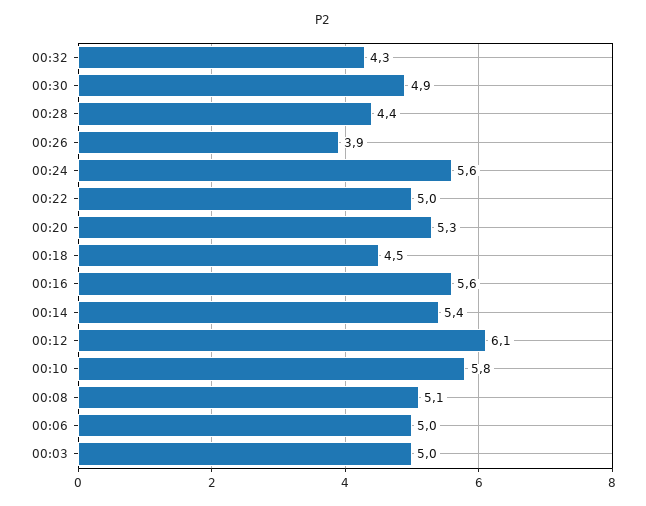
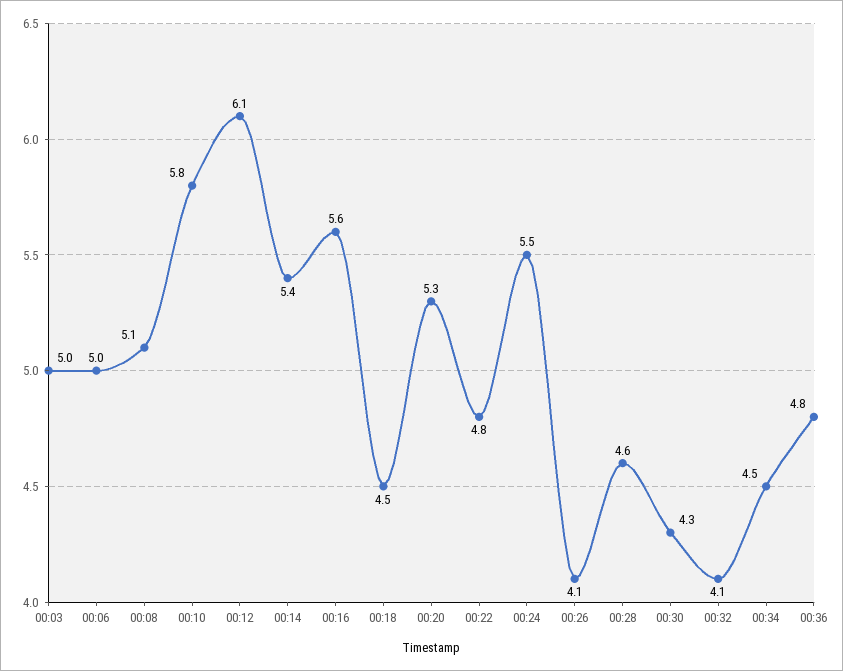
00:32: 4.3 -> 4.1
00:30: 4.9 -> 4.3
00:28: 4.4 -> 4.6
00:26: 3.9 -> 4.1
00:24: 5.6 -> 5.5
00:22: 5 -> 4.8
00:34: none -> 4.5
00:36: none -> 4.8

